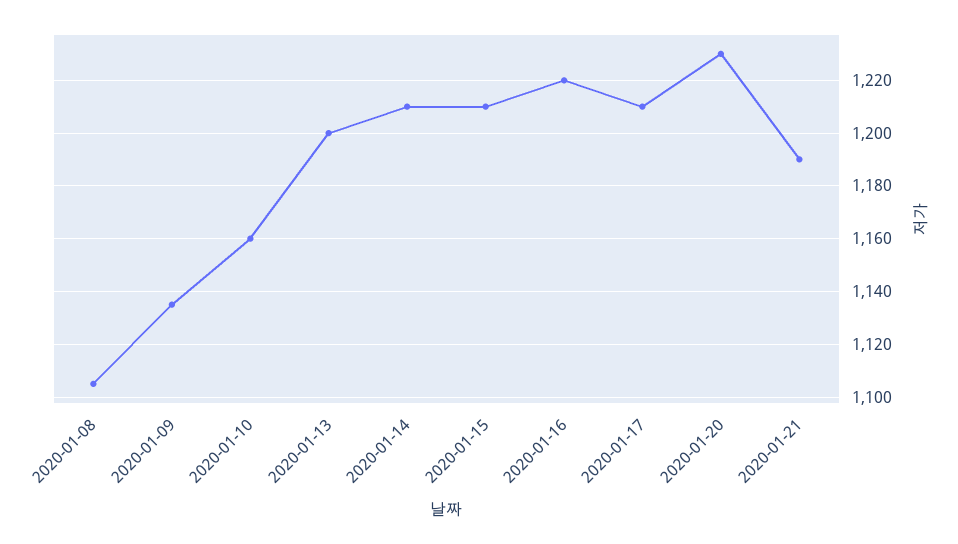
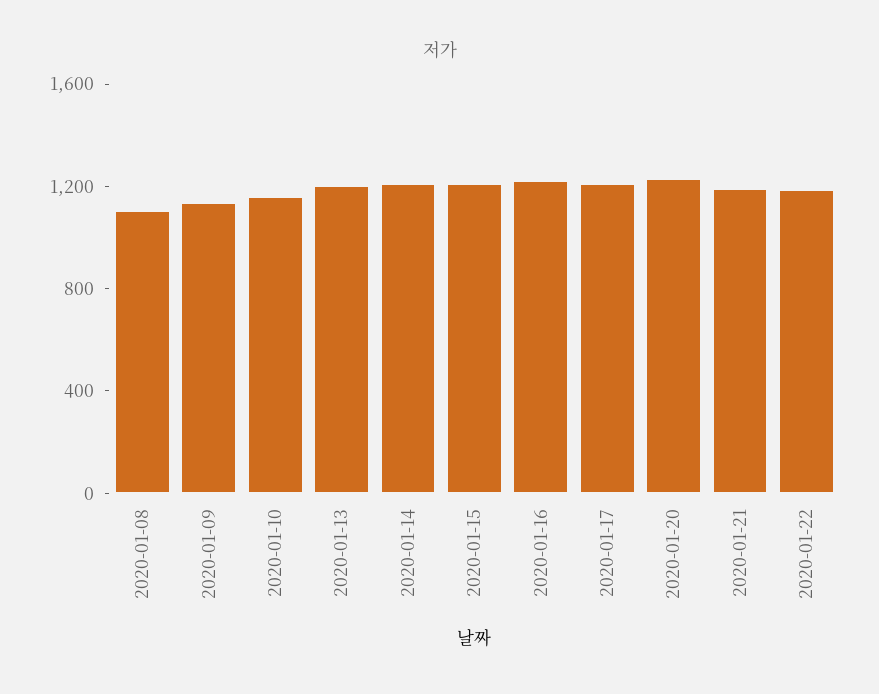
2020-01-22: none -> 1200

